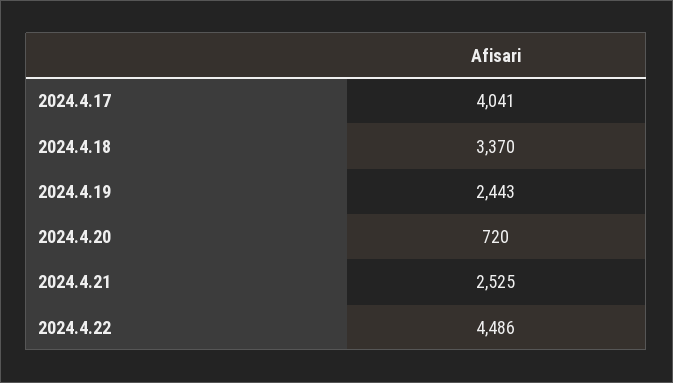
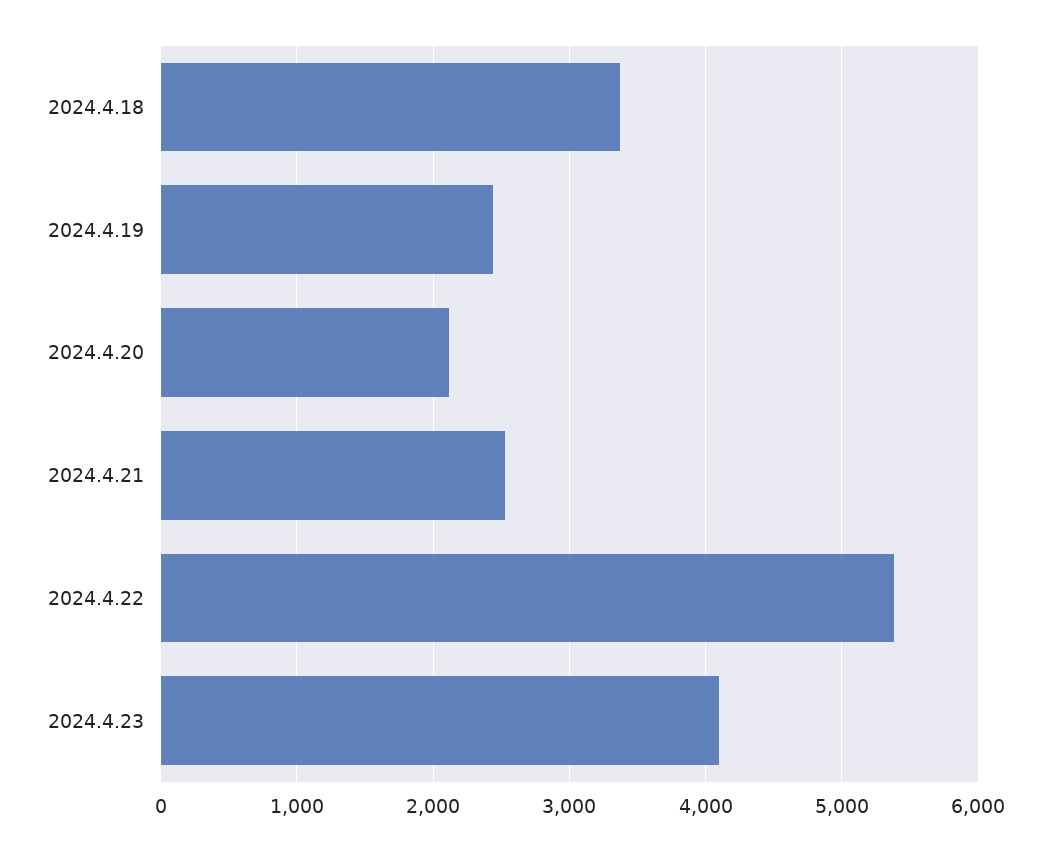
2024.4.17: 4041 -> none
2024.4.20: 720 -> 2100
2024.4.22: 4486 -> 5400
2024.4.23: none -> 4100

